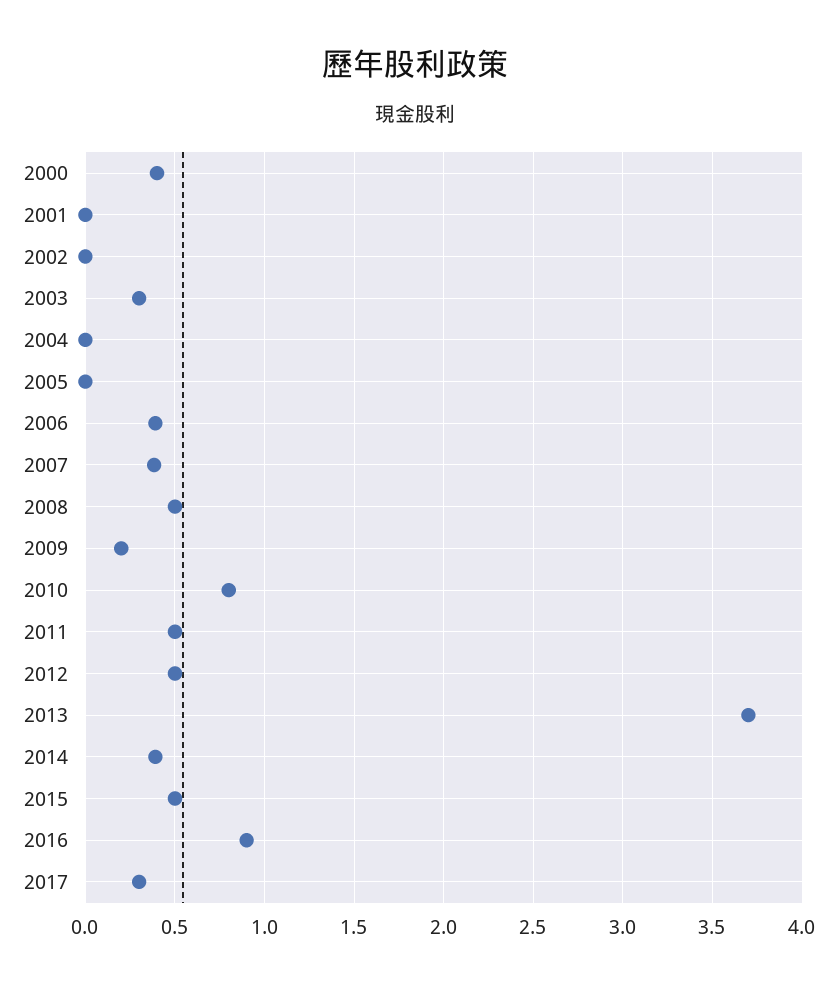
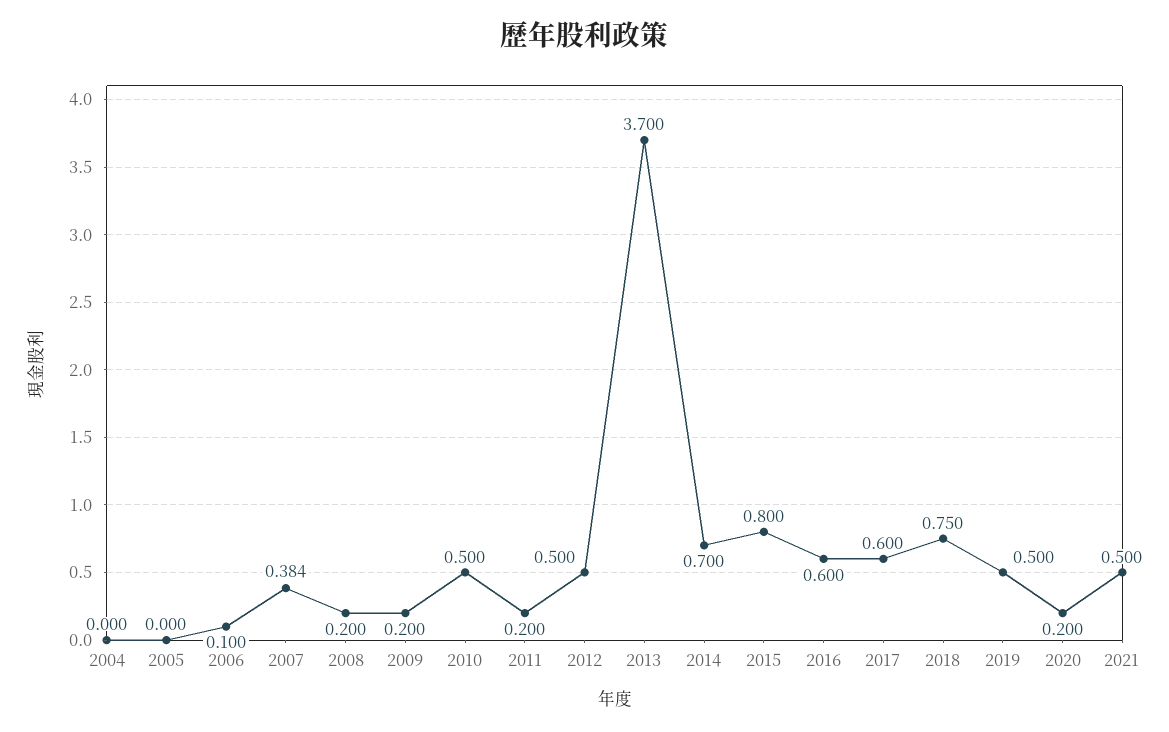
2000: 0.4 -> none
2001: 0 -> none
2002: 0 -> none
2003: 0.3 -> none
2006: 0.4 -> 0.1
2008: 0.5 -> 0.2
2010: 0.8 -> 0.5
2011: 0.5 -> 0.2
2014: 0.4 -> 0.7
2015: 0.5 -> 0.8
2016: 0.9 -> 0.6
2017: 0.3 -> 0.6
2018: none -> 0.75
2019: none -> 0.5
2020: none -> 0.2
2021: none -> 0.5

